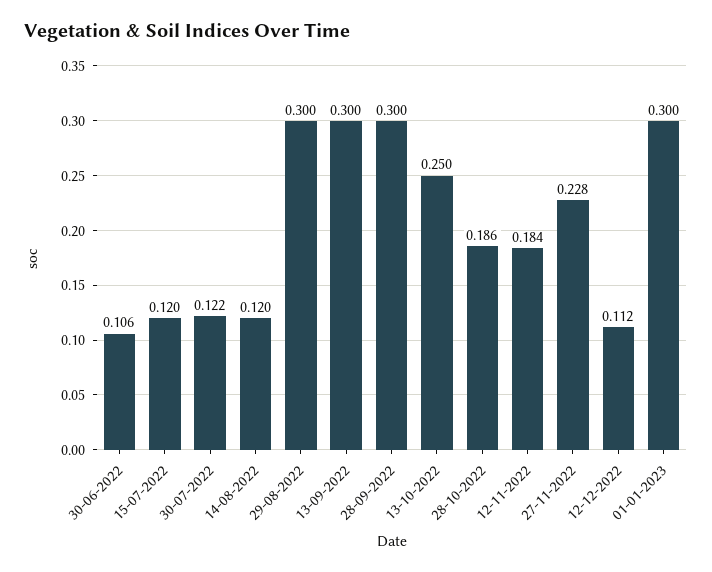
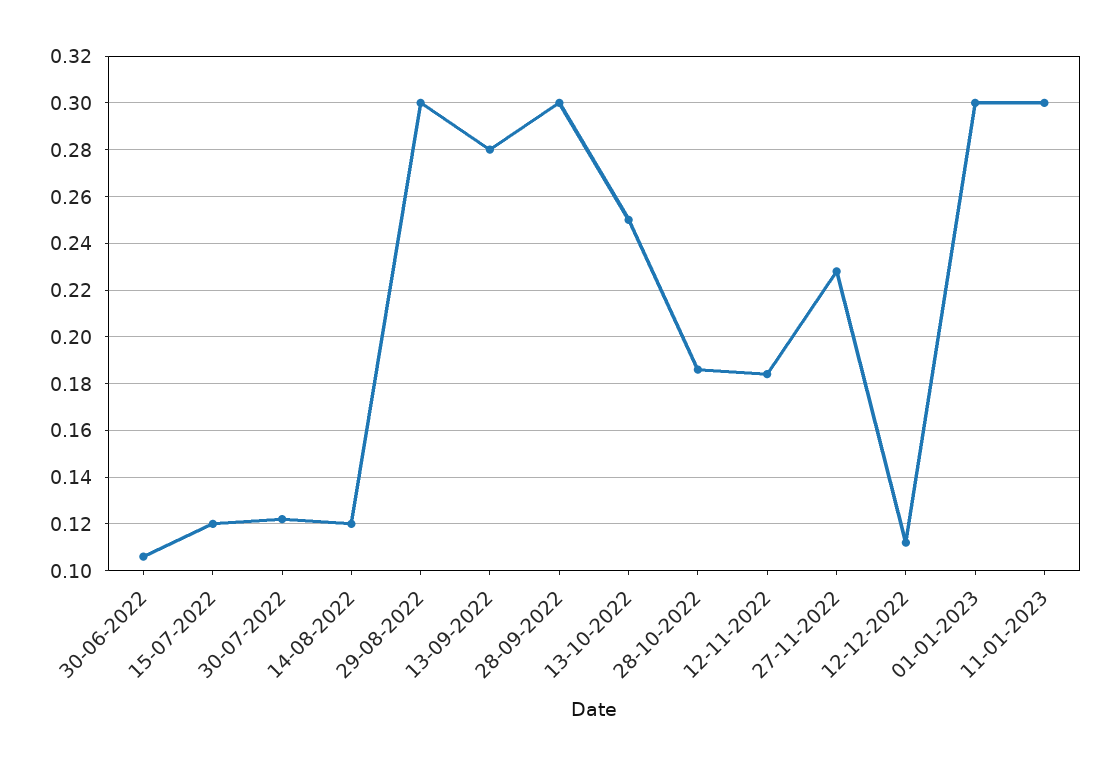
13-09-2022: 0.3 -> 0.28
11-01-2023: none -> 0.3

